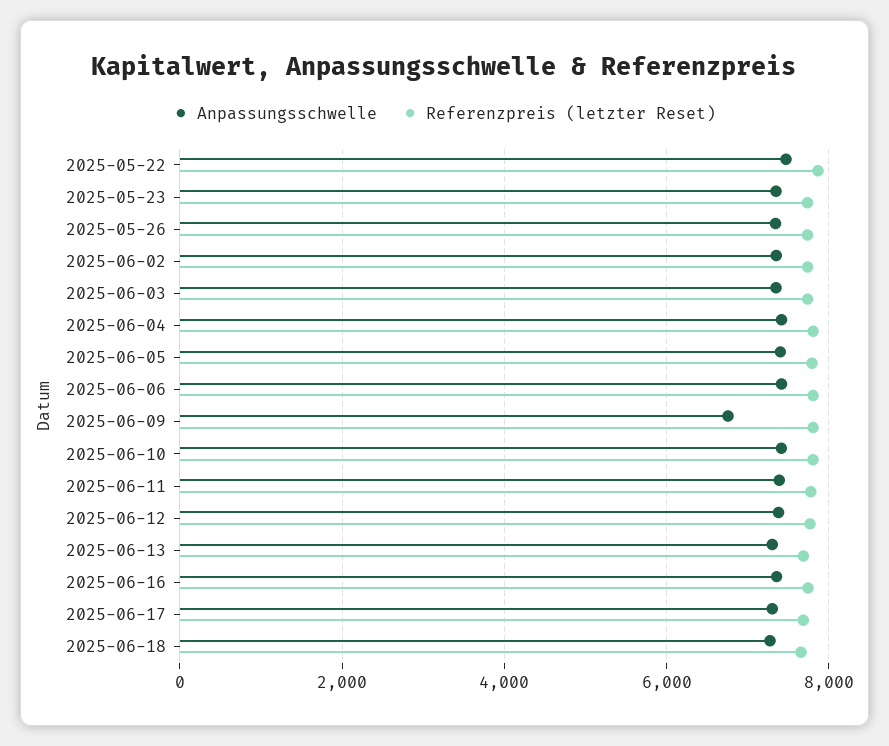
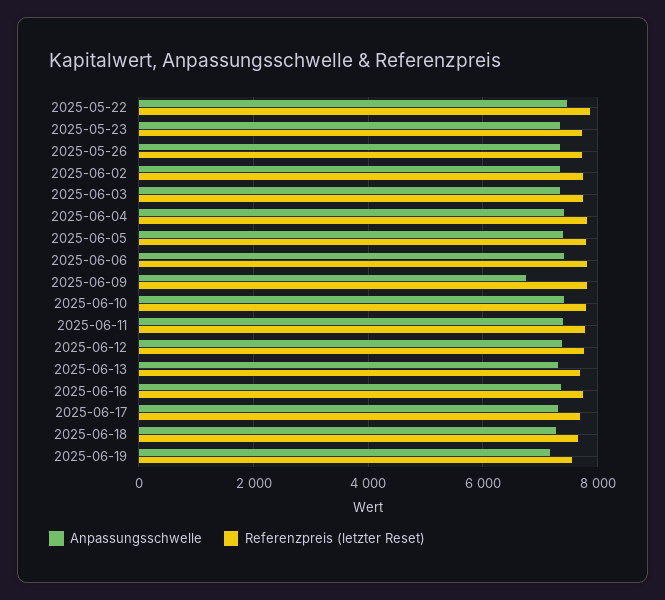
Anpassungsschwelle, 2025-06-19: none -> 7200
Referenzpreis (letzter Reset), 2025-06-19: none -> 7600

